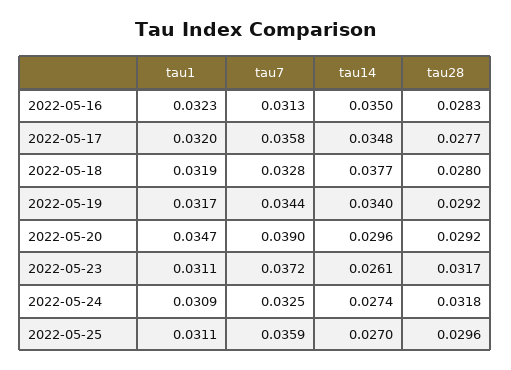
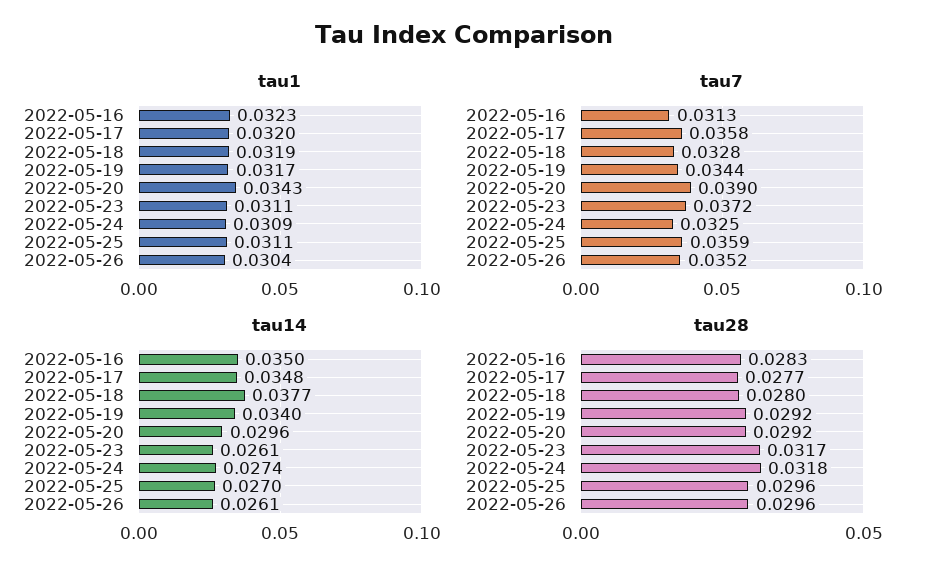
tau1, 2022-05-20: 0.0347 -> 0.0343
tau1, 2022-05-26: none -> 0.0304
tau7, 2022-05-26: none -> 0.0352
tau14, 2022-05-26: none -> 0.0261
tau28, 2022-05-26: none -> 0.0296

